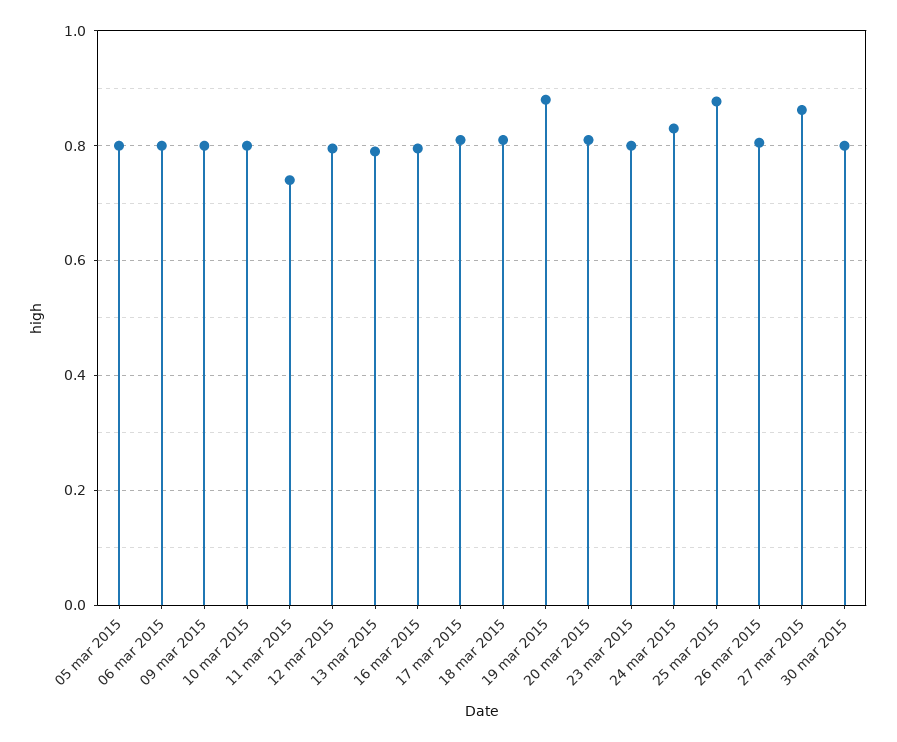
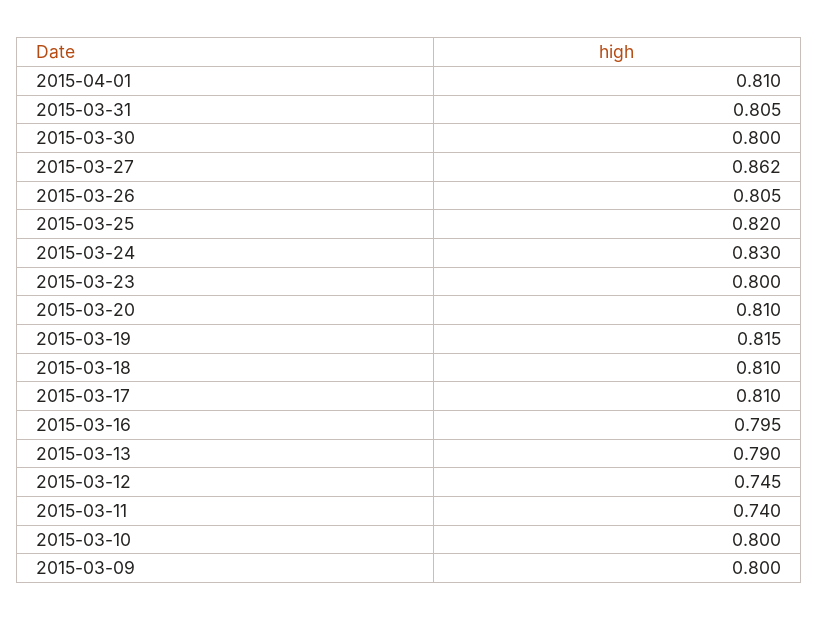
05 mar 2015: 0.8 -> none
06 mar 2015: 0.8 -> none
12 mar 2015: 0.8 -> 0.745
19 mar 2015: 0.88 -> 0.815
25 mar 2015: 0.88 -> 0.82
2015-04-01: none -> 0.81
2015-03-31: none -> 0.805

